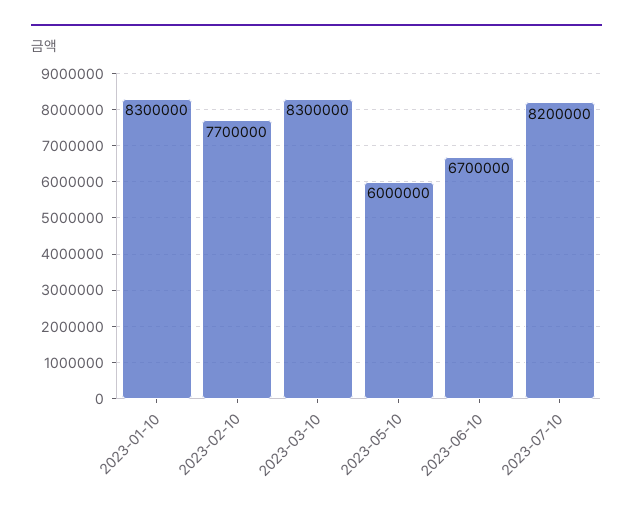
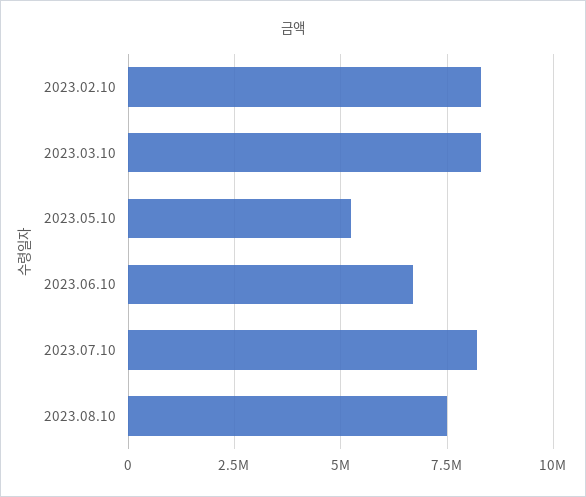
2023-01-10: 8300000 -> none
2023-02-10: 7700000 -> 8250000
2023-05-10: 6000000 -> 5250000
2023.08.10: none -> 7500000

